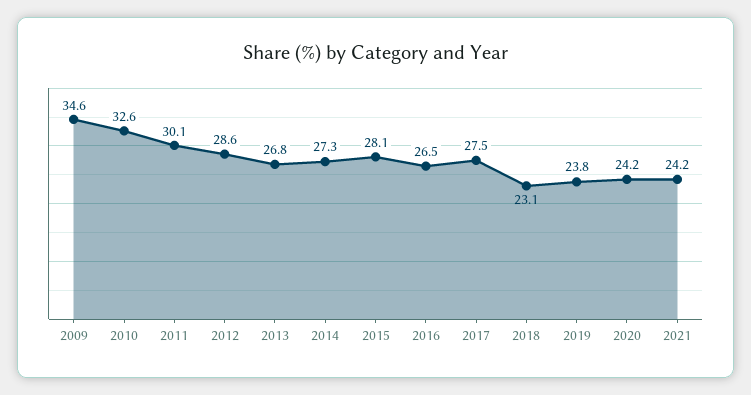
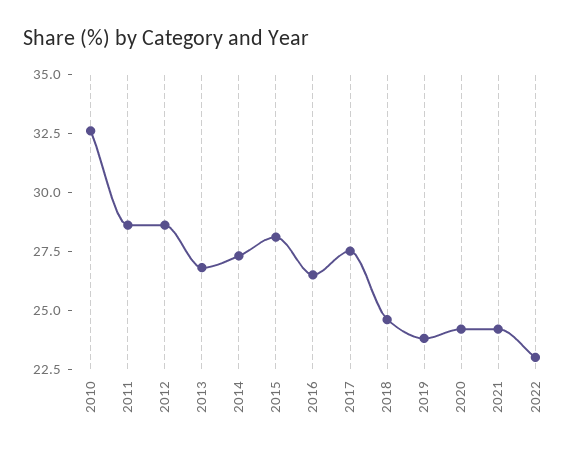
2009: 34.6 -> none
2011: 30.1 -> 28.5
2018: 23.1 -> 24.5
2022: none -> 23

